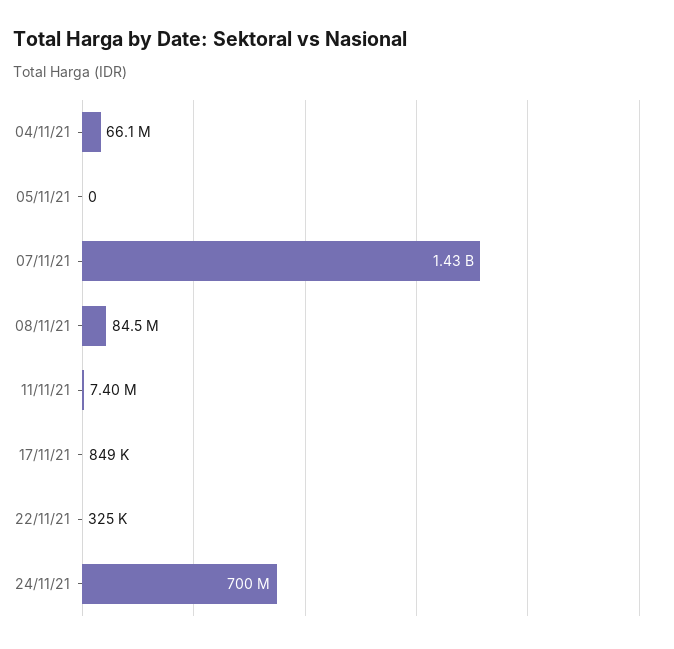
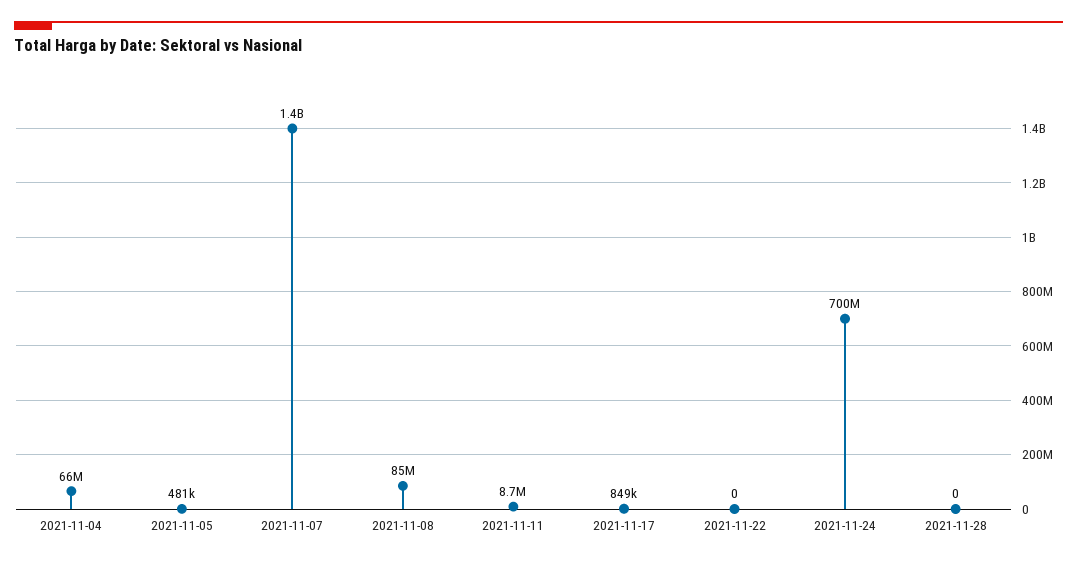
05/11/21: 0 -> 481000
11/11/21: 7400000 -> 8700000
22/11/21: 325000 -> 0
2021-11-28: none -> 0

